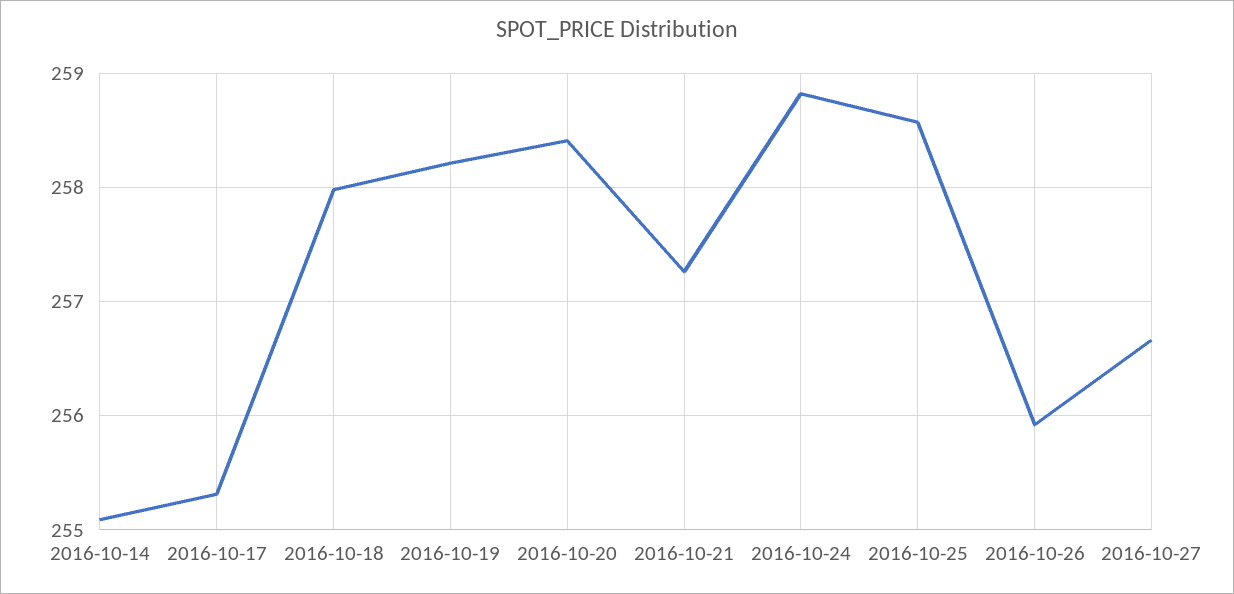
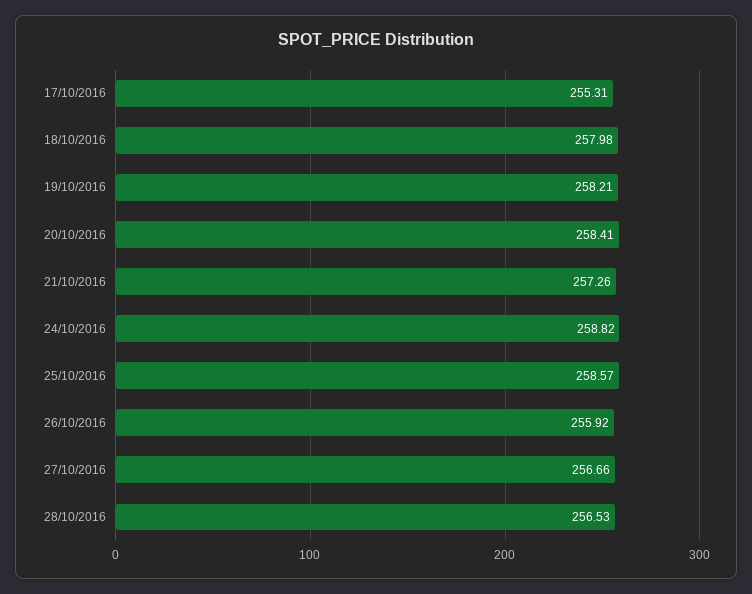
2016-10-14: 255.1 -> none
28/10/2016: none -> 256.53

